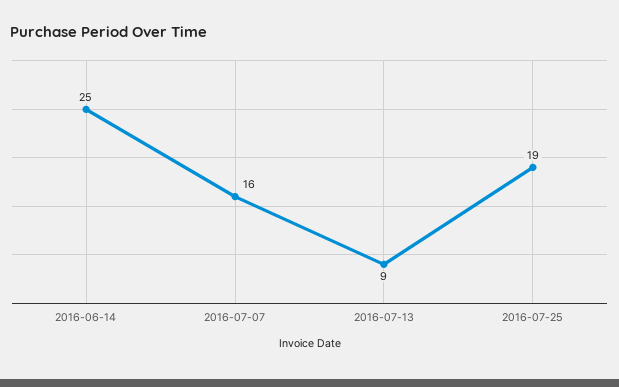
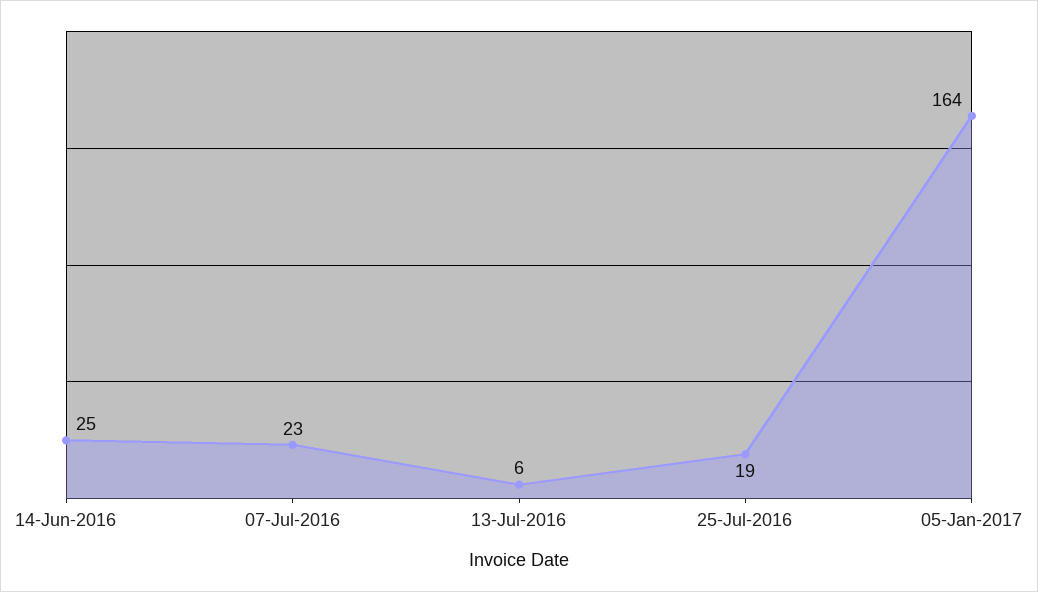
2016-07-07: 16 -> 23
2016-07-13: 9 -> 6
05-Jan-2017: none -> 164

